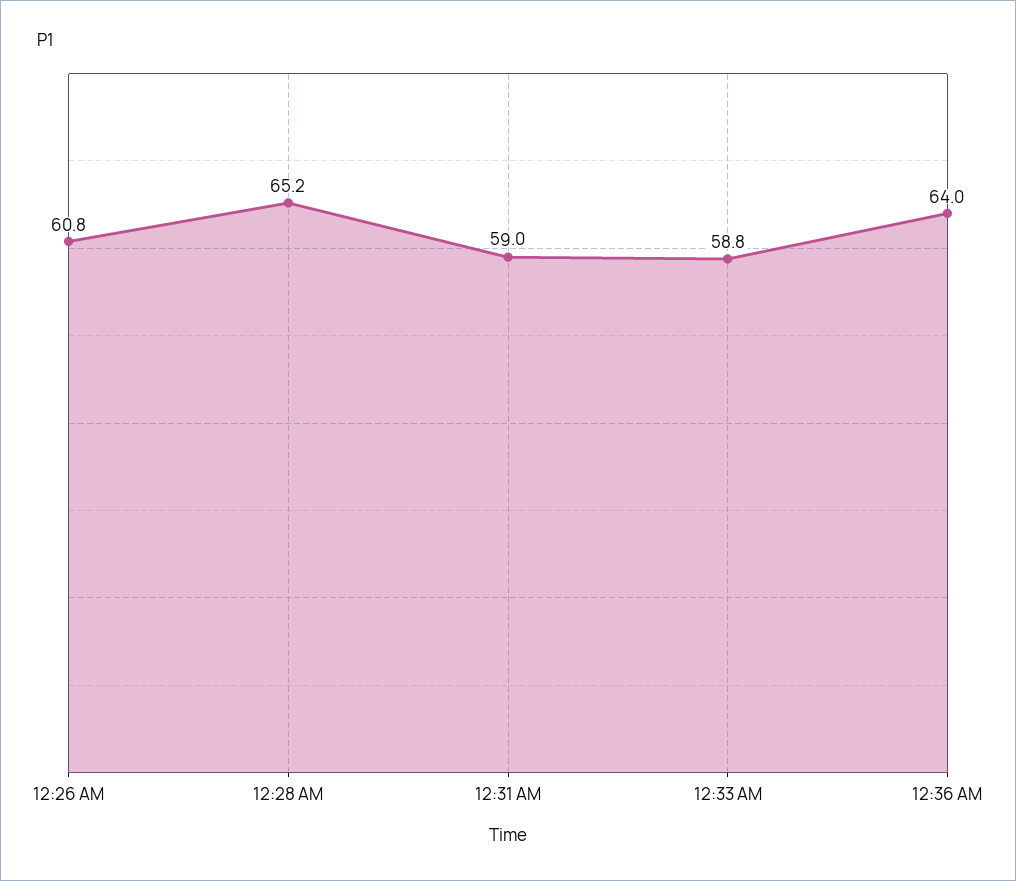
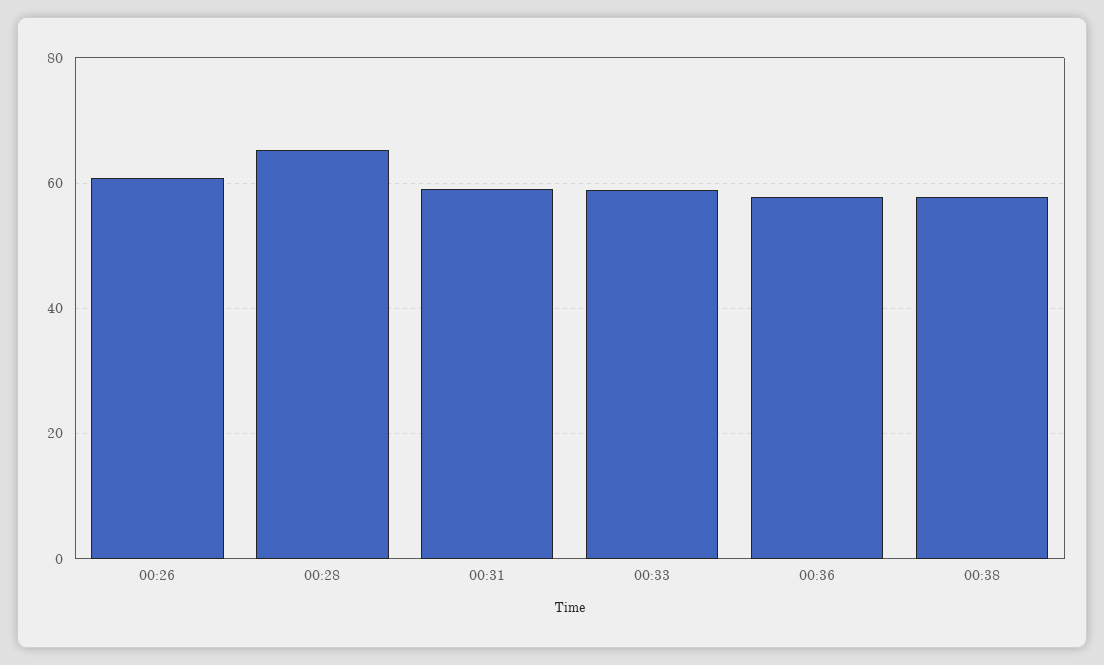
12:36 AM: 64 -> 58
00:38: none -> 58

